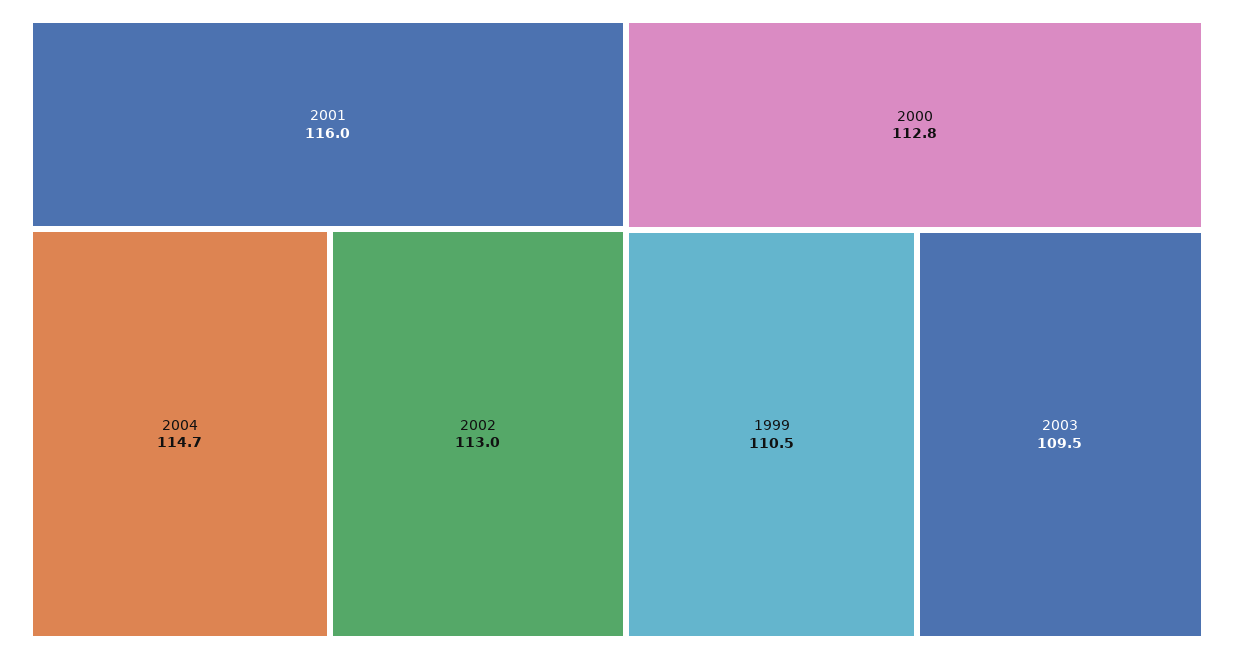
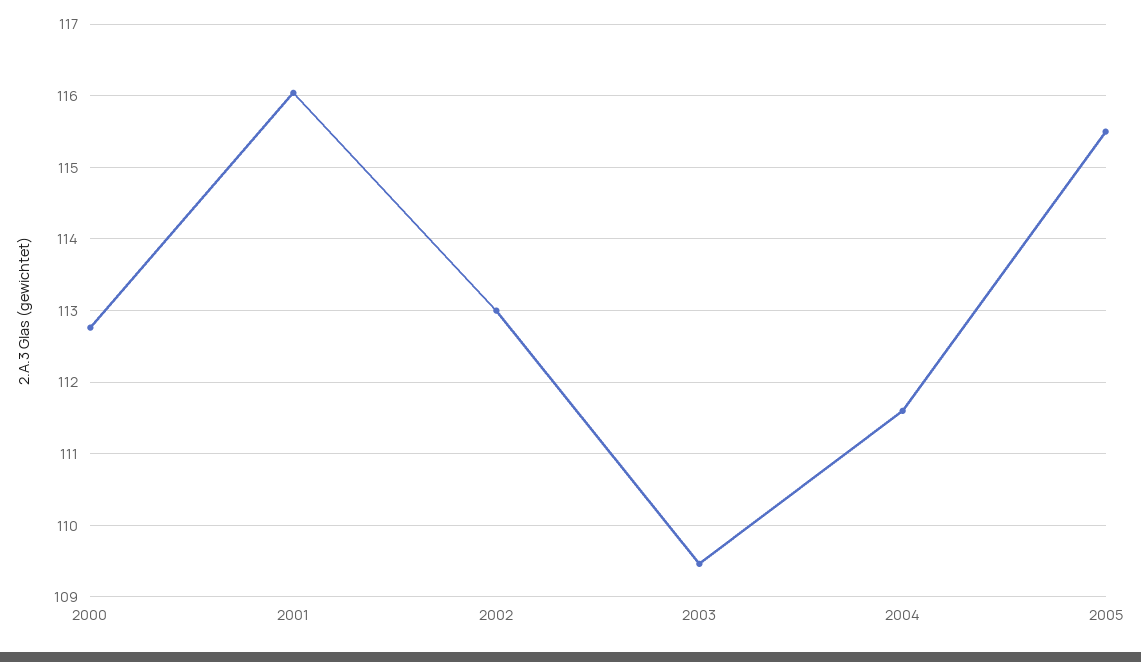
2004: 114.7 -> 111.6
1999: 110.5 -> none
2005: none -> 115.5

